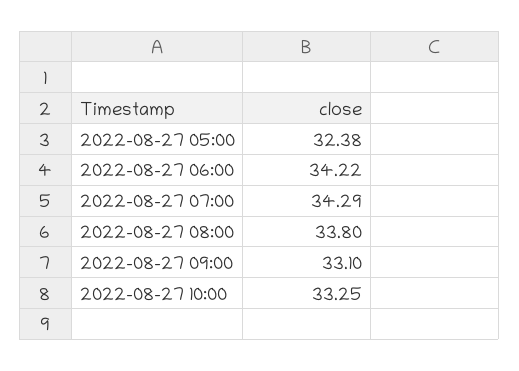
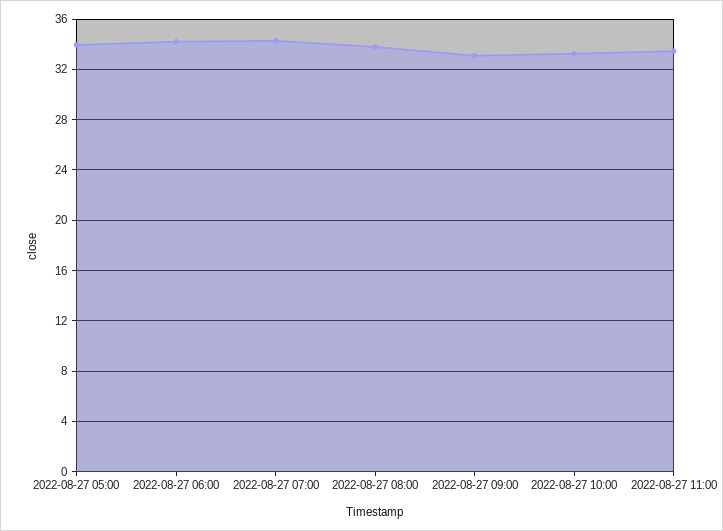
2022-08-27 05:00: 32.38 -> 34
2022-08-27 11:00: none -> 33.5

